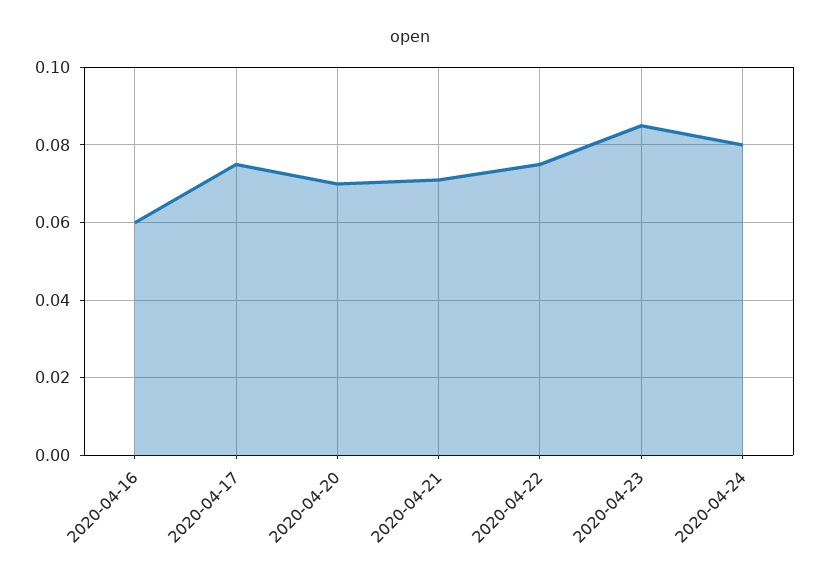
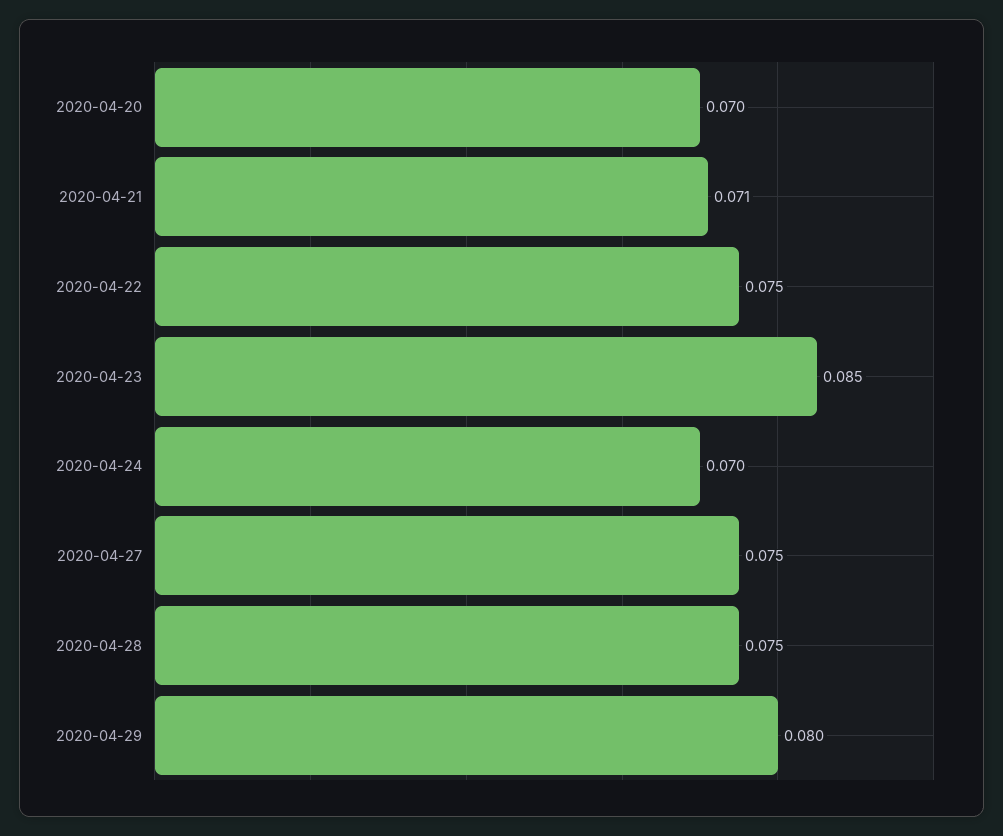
2020-04-16: 0.06 -> none
2020-04-17: 0.075 -> none
2020-04-24: 0.08 -> 0.07
2020-04-27: none -> 0.075
2020-04-28: none -> 0.075
2020-04-29: none -> 0.08

